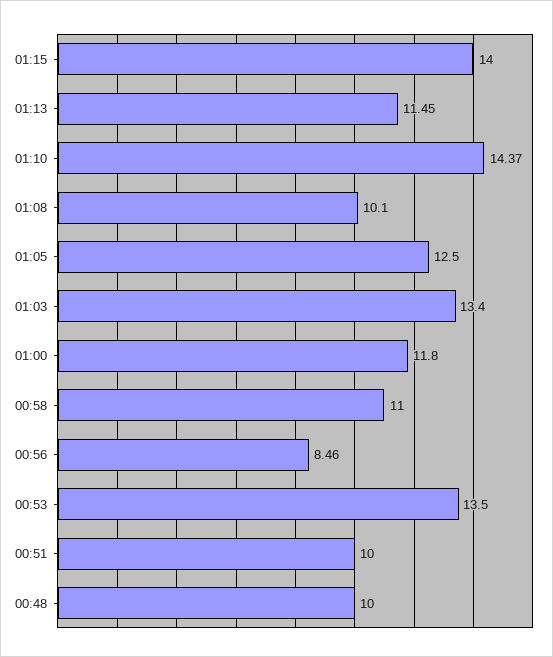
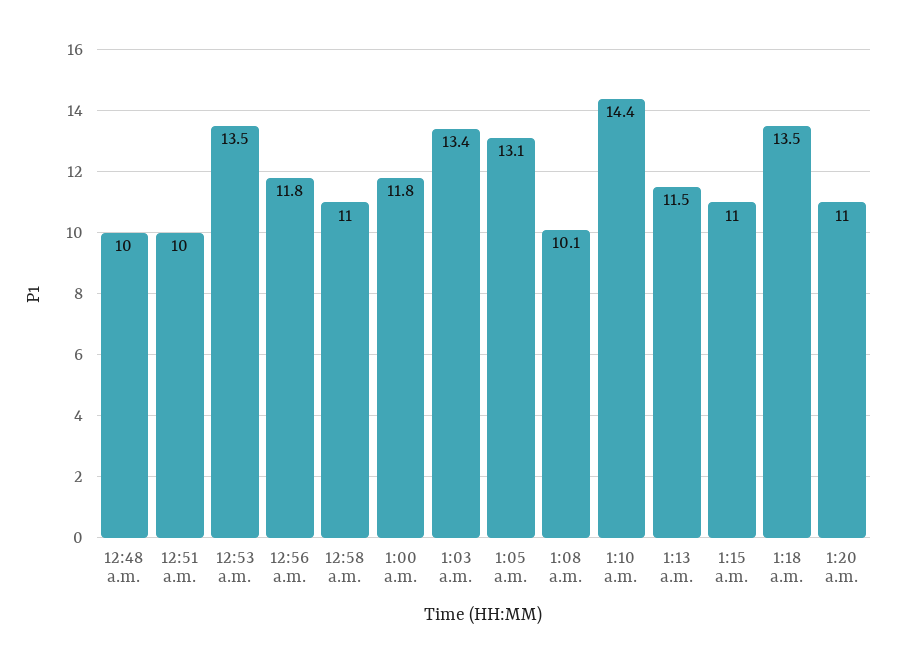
01:15: 14 -> 11
01:05: 12.5 -> 13.1
00:56: 8.46 -> 11.8
1:18 a.m.: none -> 13.5
1:20 a.m.: none -> 11

